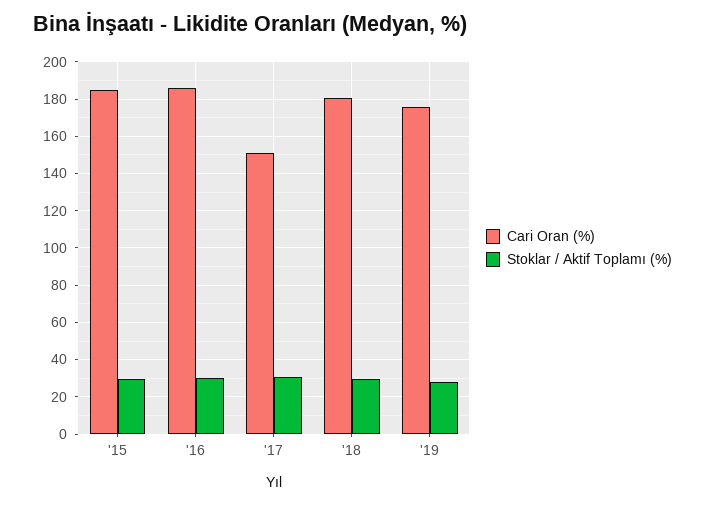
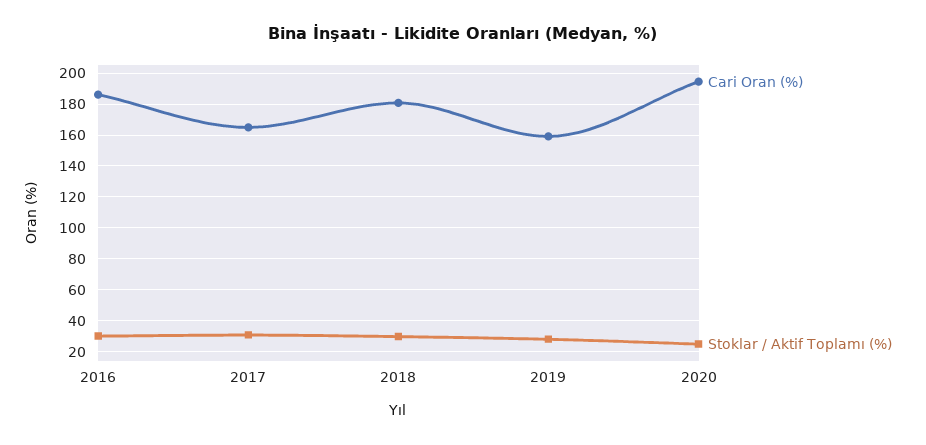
Cari Oran (%), '15: 185 -> none
Stoklar / Aktif Toplamı (%), '15: 30 -> none
Cari Oran (%), '17: 150 -> 165
Cari Oran (%), '19: 175 -> 160
Cari Oran (%), 2020: none -> 195
Stoklar / Aktif Toplamı (%), 2020: none -> 25

